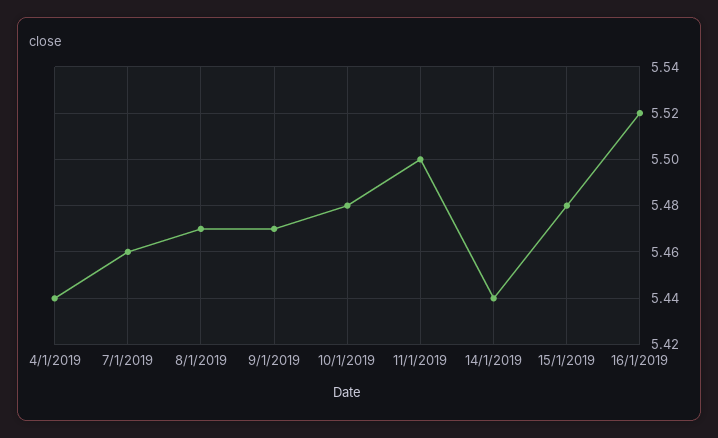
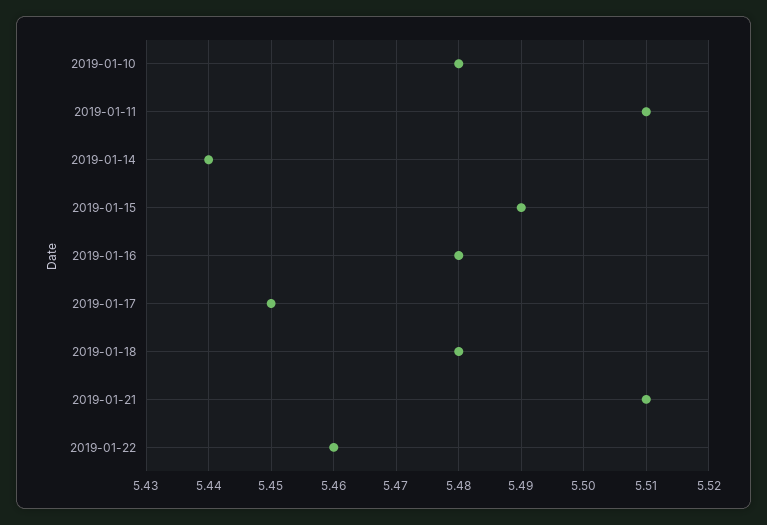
4/1/2019: 5.44 -> none
7/1/2019: 5.46 -> none
8/1/2019: 5.47 -> none
9/1/2019: 5.47 -> none
11/1/2019: 5.5 -> 5.51
15/1/2019: 5.48 -> 5.49
16/1/2019: 5.52 -> 5.48
2019-01-17: none -> 5.45
2019-01-18: none -> 5.48
2019-01-21: none -> 5.51
2019-01-22: none -> 5.46

